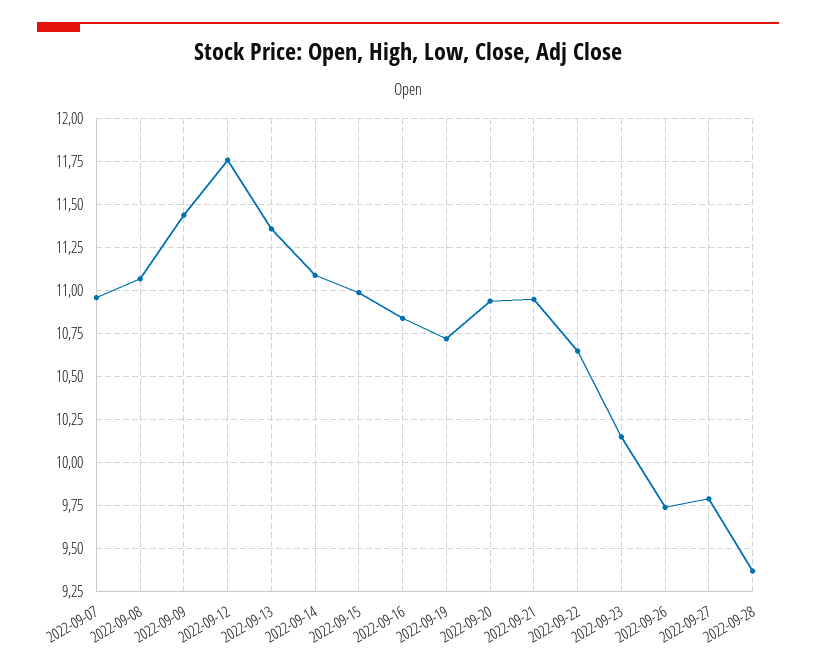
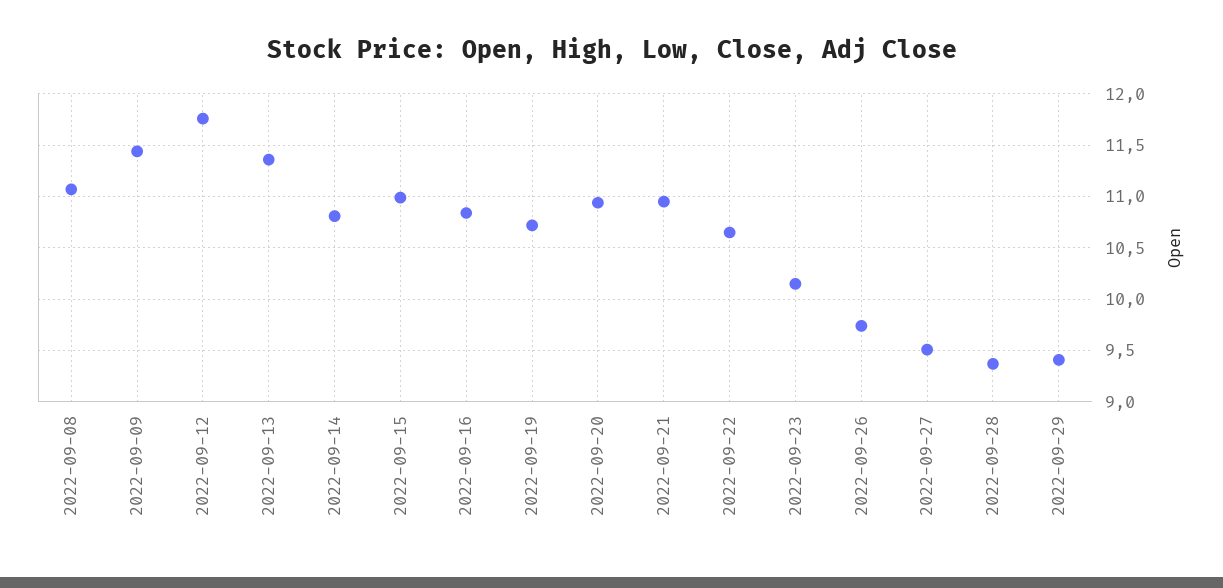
2022-09-07: 10.95 -> none
2022-09-14: 11.1 -> 10.8
2022-09-27: 9.8 -> 9.5
2022-09-29: none -> 9.4

